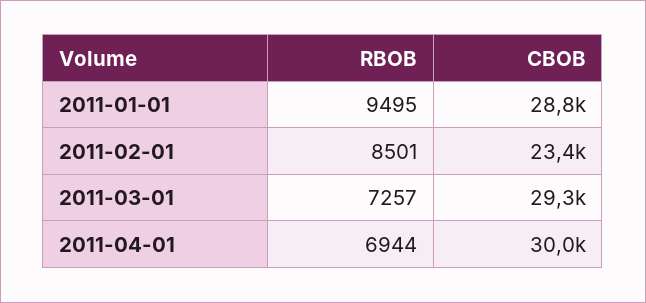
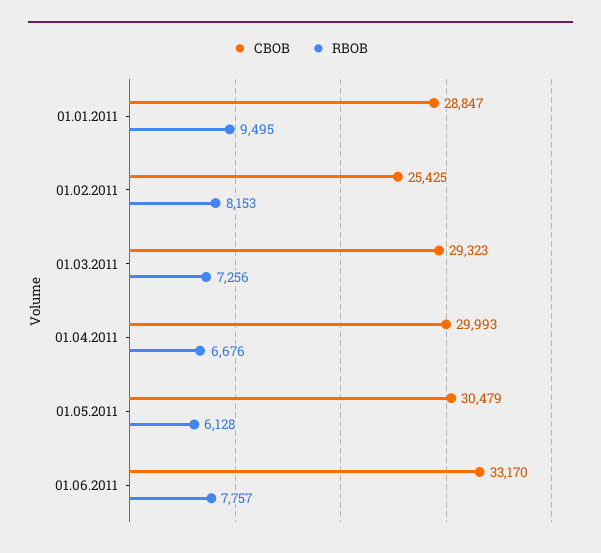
RBOB, 2011-02-01: 8501 -> 8153
CBOB, 2011-02-01: 23400 -> 25425
RBOB, 2011-03-01: 7257 -> 7256
RBOB, 2011-04-01: 6944 -> 6676
CBOB, 01.05.2011: none -> 30479
RBOB, 01.05.2011: none -> 6128
CBOB, 01.06.2011: none -> 33170
RBOB, 01.06.2011: none -> 7757

